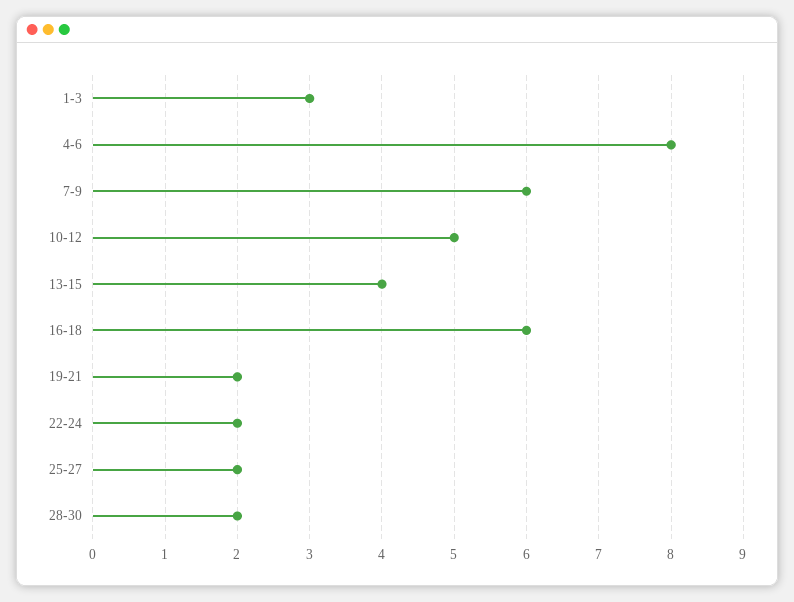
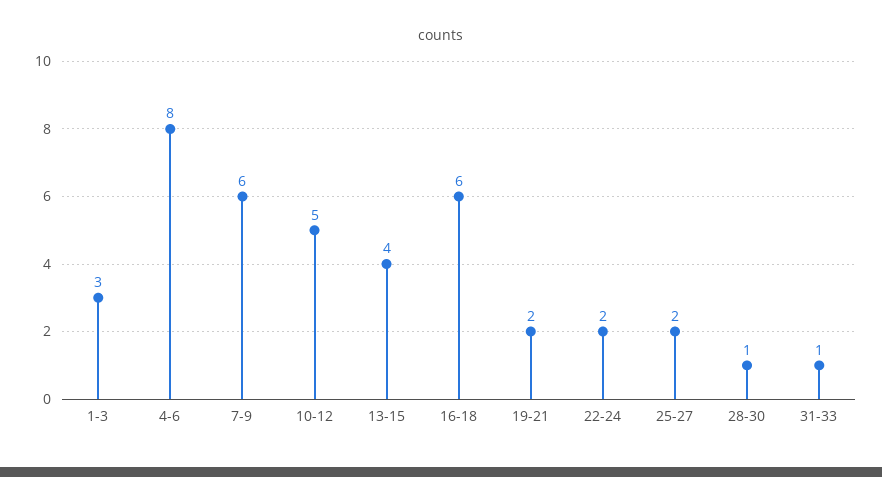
28-30: 2 -> 1
31-33: none -> 1

